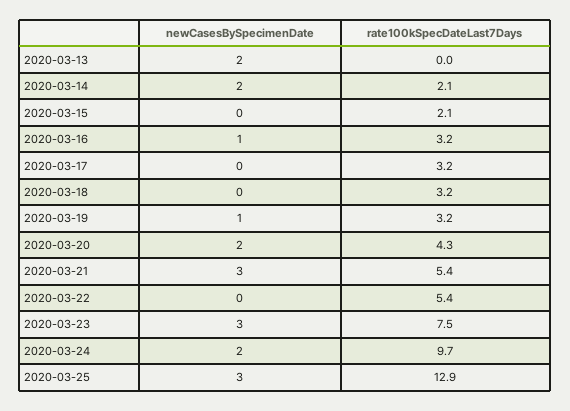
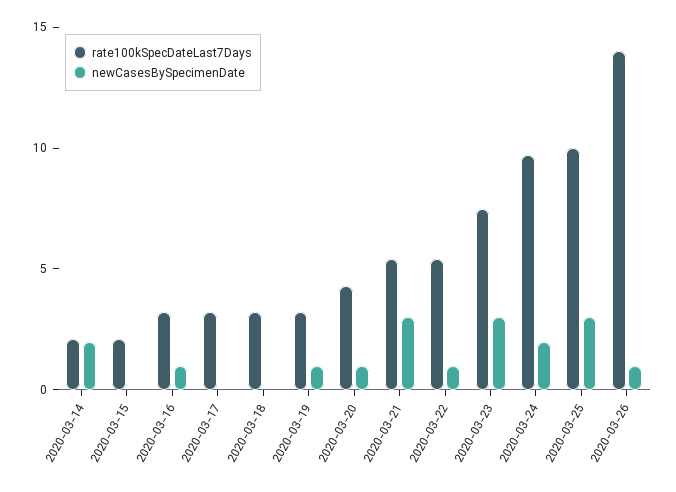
newCasesBySpecimenDate, 2020-03-13: 2 -> none
rate100kSpecDateLast7Days, 2020-03-13: 0 -> none
newCasesBySpecimenDate, 2020-03-20: 2 -> 1
newCasesBySpecimenDate, 2020-03-22: 0 -> 1
rate100kSpecDateLast7Days, 2020-03-25: 12.9 -> 10
rate100kSpecDateLast7Days, 2020-03-26: none -> 14
newCasesBySpecimenDate, 2020-03-26: none -> 1

